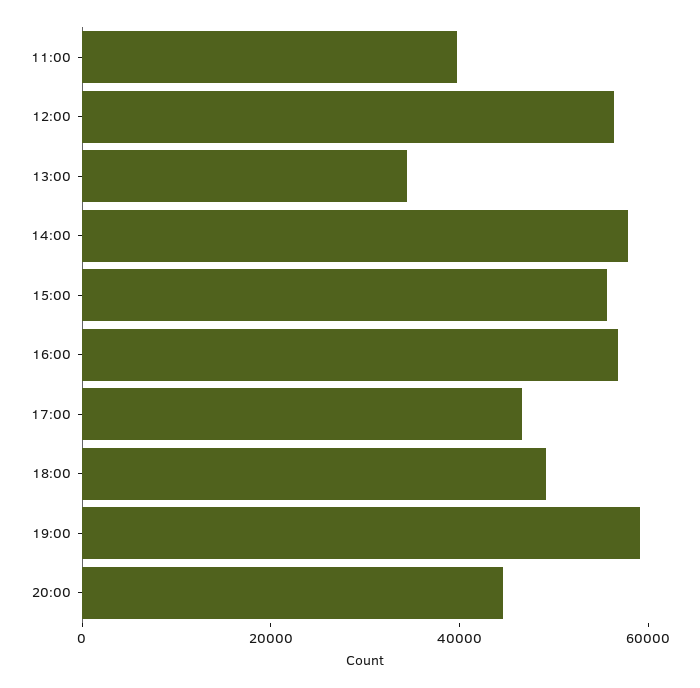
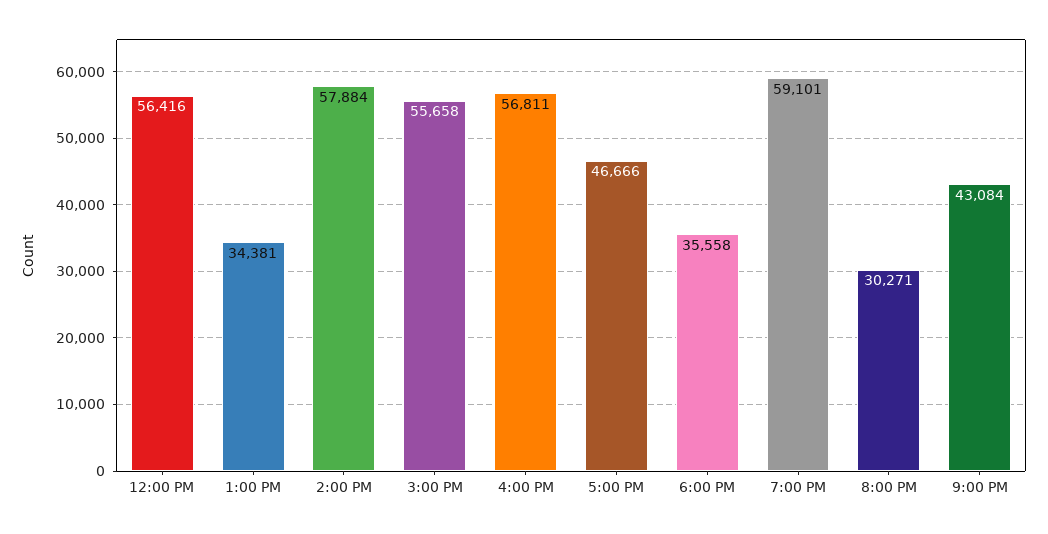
11:00: 40000 -> none
18:00: 50000 -> 35558
20:00: 45000 -> 30271
9:00 PM: none -> 43084

